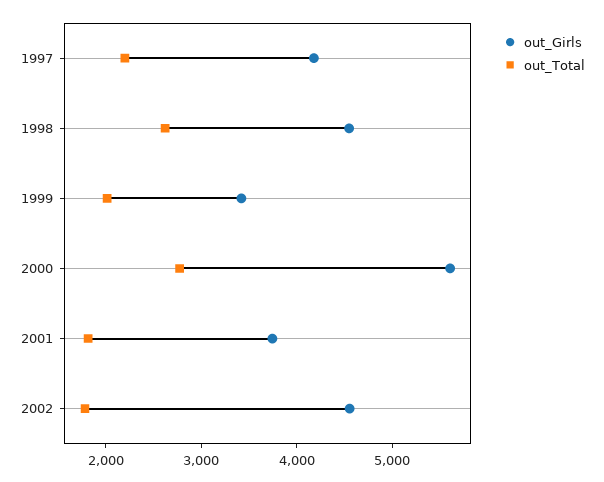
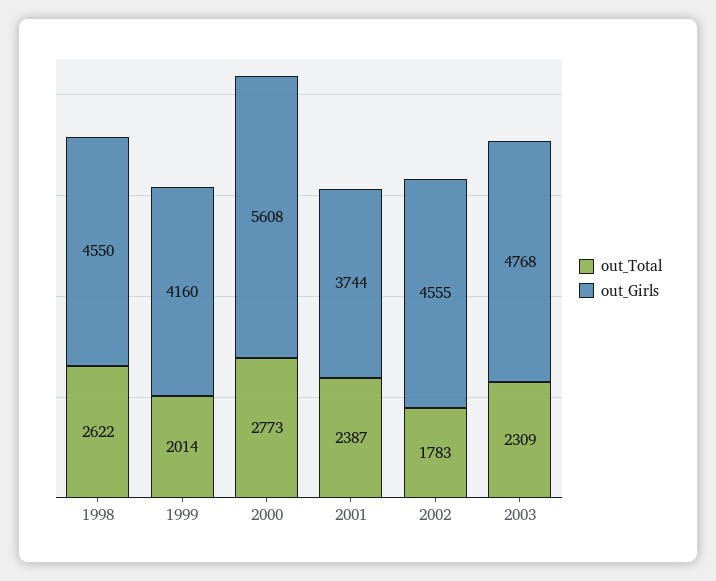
out_Girls, 1997: 4200 -> none
out_Total, 1997: 2200 -> none
out_Girls, 1999: 3400 -> 4160
out_Total, 2001: 1800 -> 2387
out_Total, 2003: none -> 2309
out_Girls, 2003: none -> 4768

